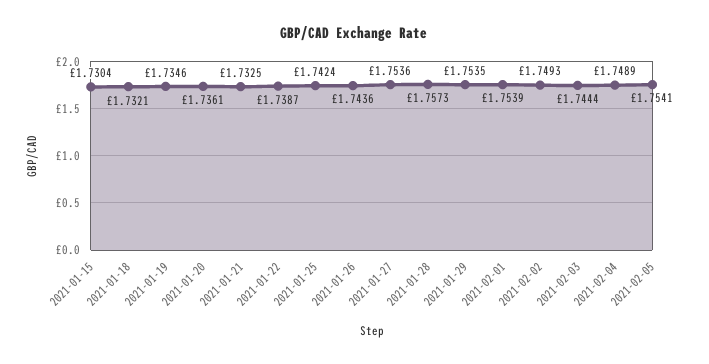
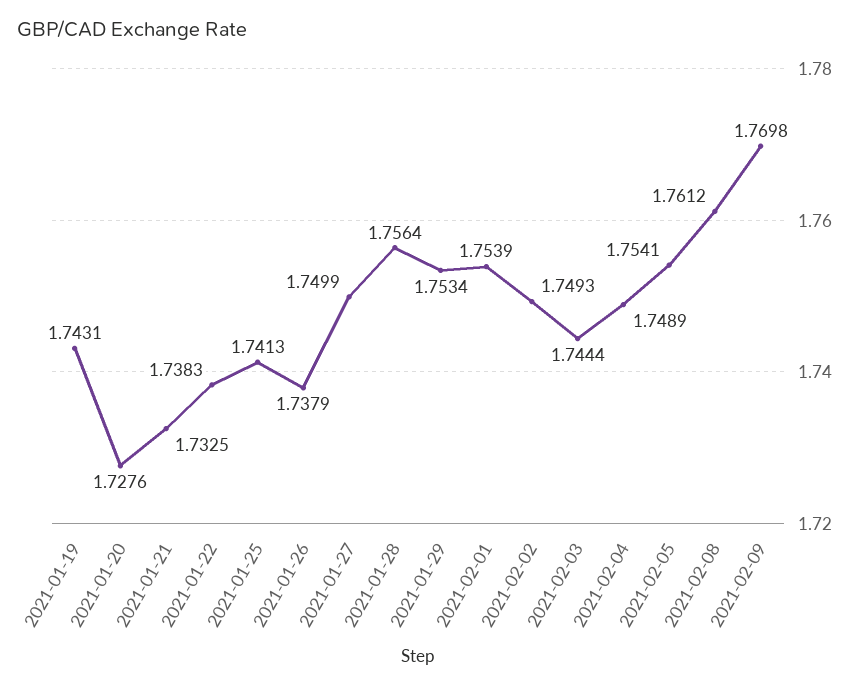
2021-01-15: 1.7304 -> none
2021-01-18: 1.7321 -> none
2021-01-19: 1.7346 -> 1.7431
2021-01-20: 1.7361 -> 1.7276
2021-01-22: 1.7387 -> 1.7383
2021-01-25: 1.7424 -> 1.7413
2021-01-26: 1.7436 -> 1.7379
2021-01-27: 1.7536 -> 1.7499
2021-01-28: 1.7573 -> 1.7564
2021-01-29: 1.7535 -> 1.7534
2021-02-08: none -> 1.7612
2021-02-09: none -> 1.7698

